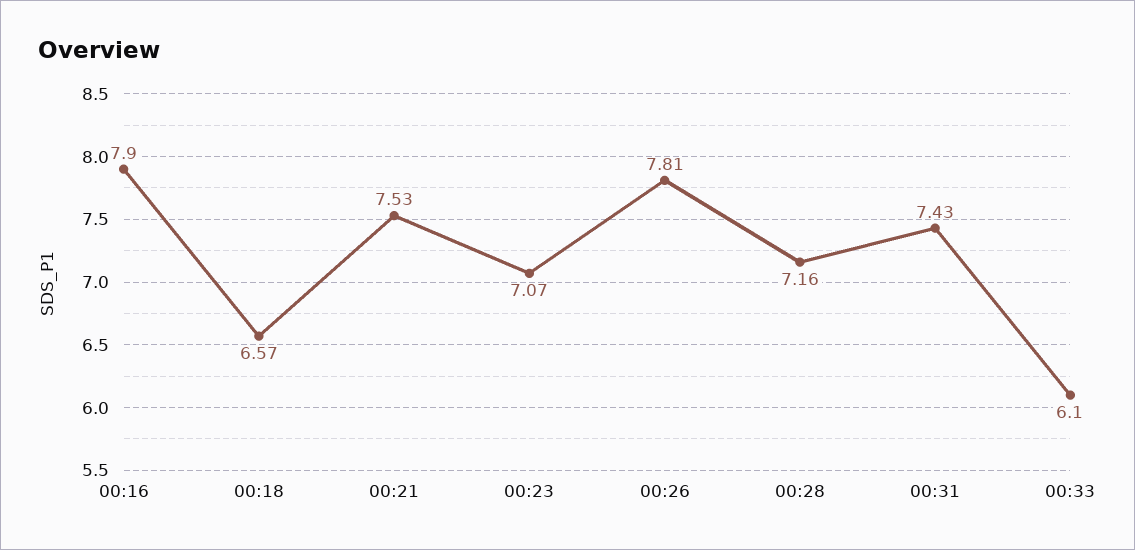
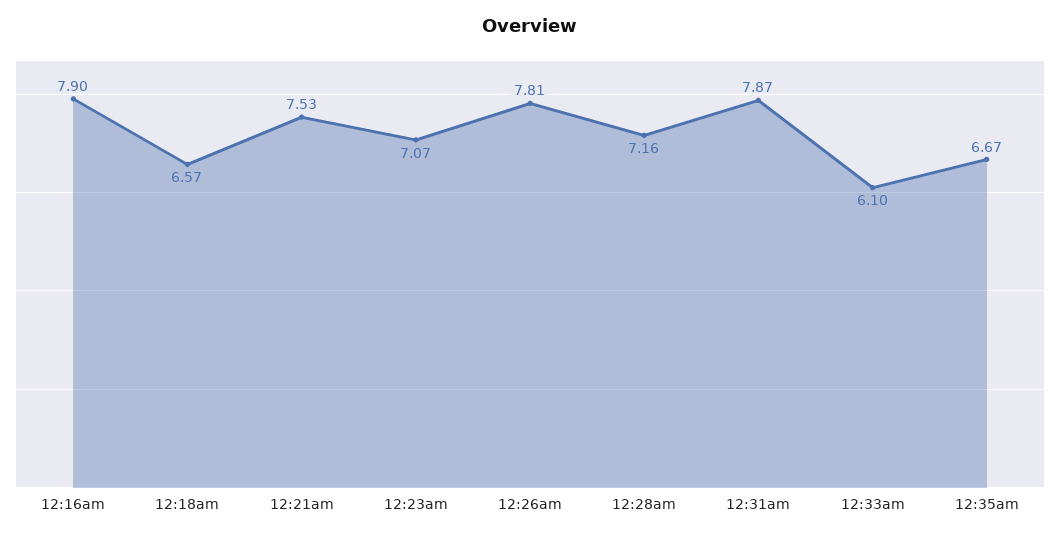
00:31: 7.43 -> 7.87
12:35am: none -> 6.67

